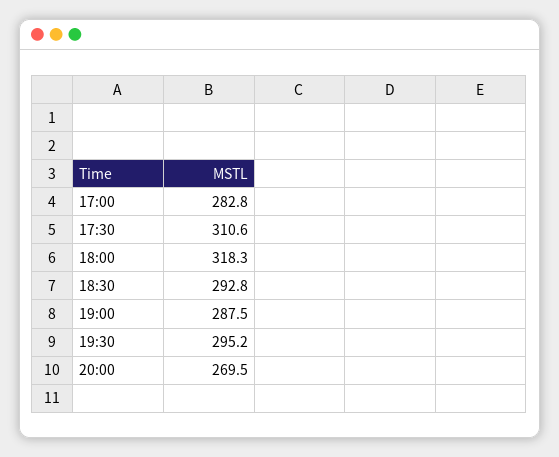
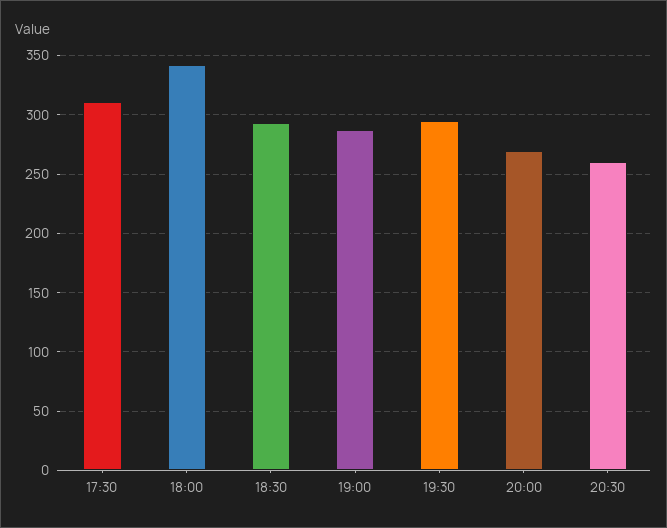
17:00: 282.8 -> none
18:00: 318.3 -> 340
20:30: none -> 260

